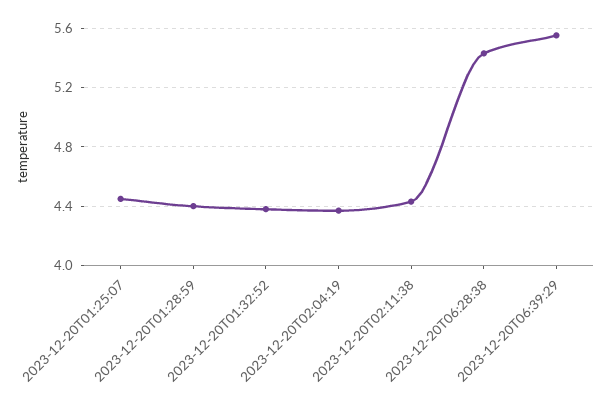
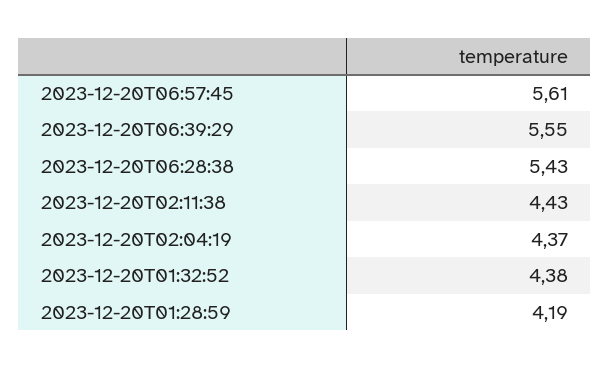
2023-12-20T01:25:07: 4.45 -> none
2023-12-20T01:28:59: 4.4 -> 4.19
2023-12-20T06:57:45: none -> 5.61

